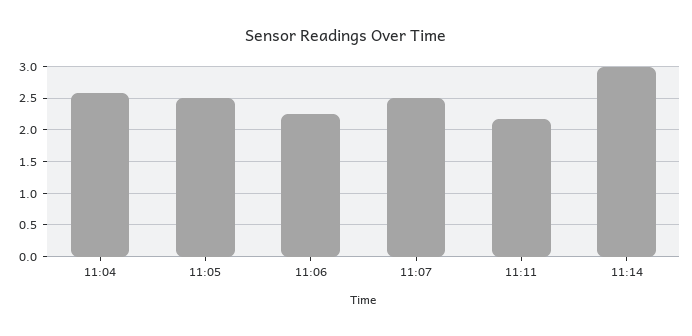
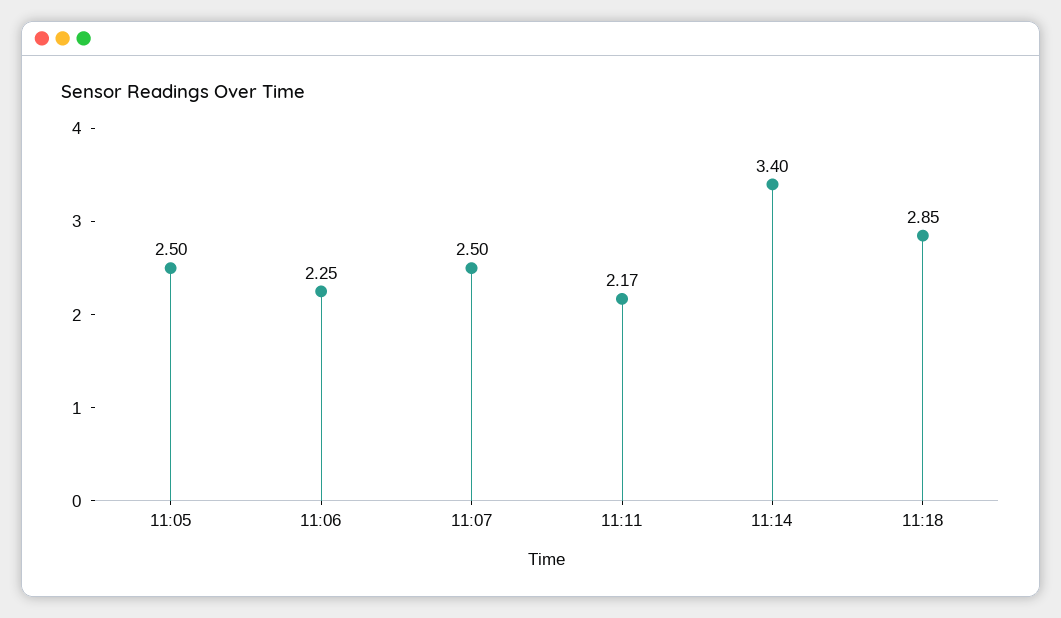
11:04: 2.6 -> none
11:14: 3 -> 3.4
11:18: none -> 2.85

